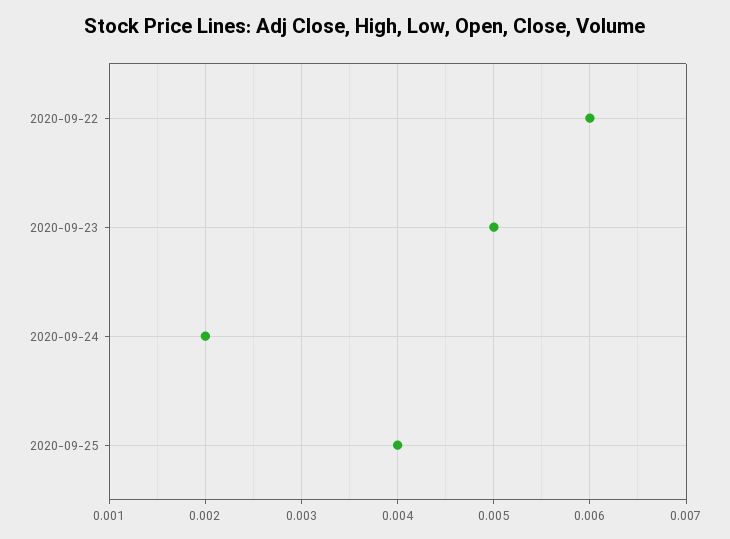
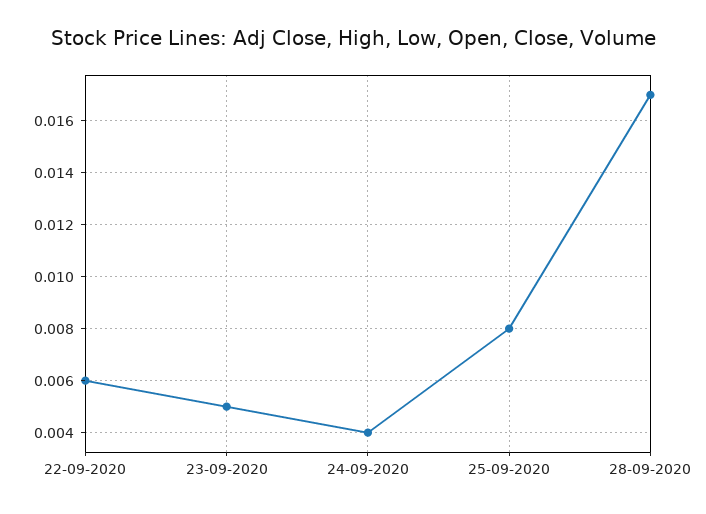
2020-09-24: 0.002 -> 0.004
2020-09-25: 0.004 -> 0.008
28-09-2020: none -> 0.017

